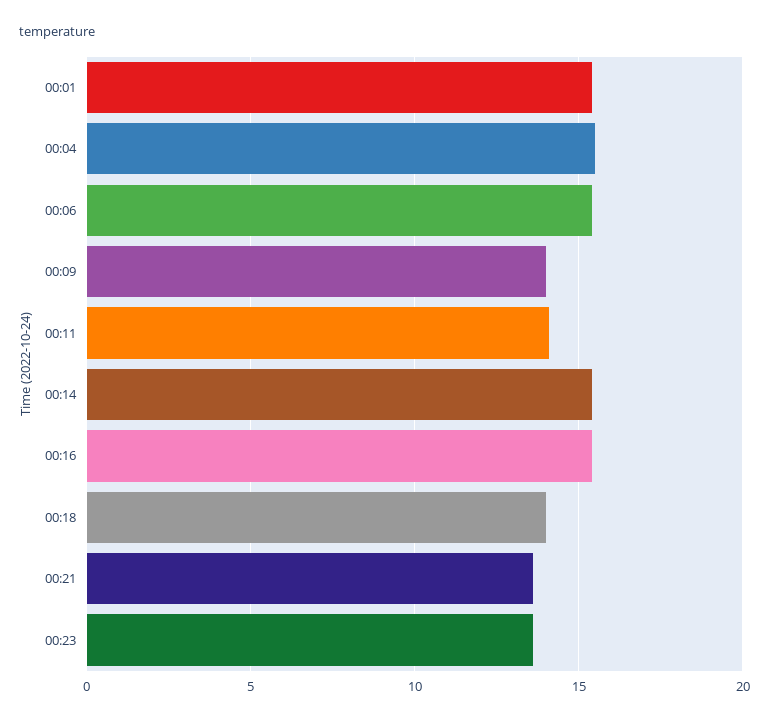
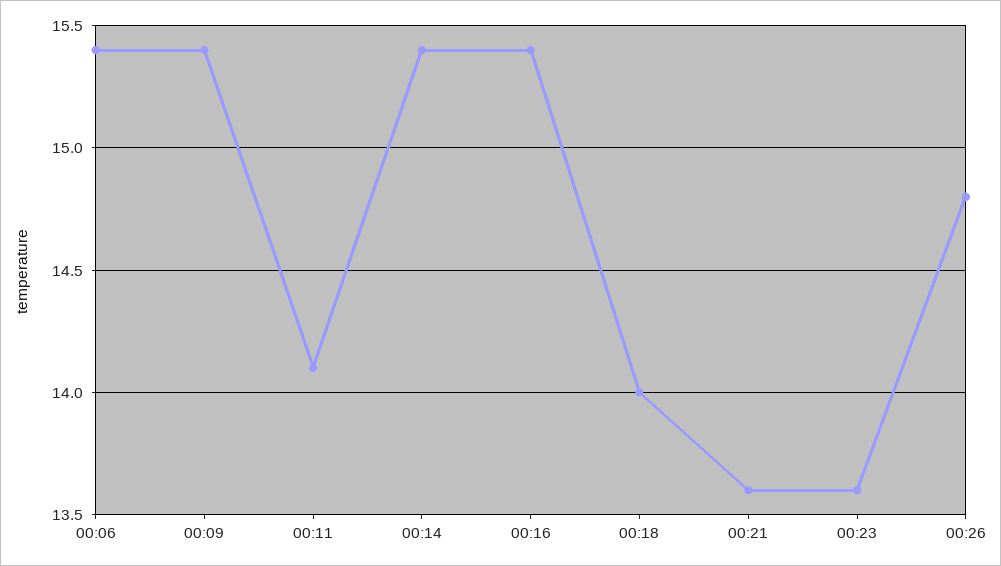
00:01: 15.5 -> none
00:04: 15.5 -> none
00:09: 14 -> 15.4
00:26: none -> 14.8

